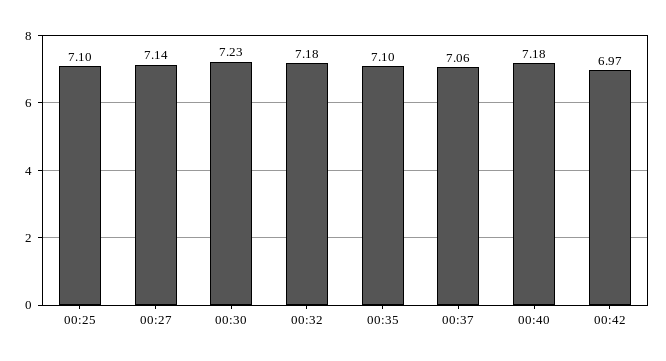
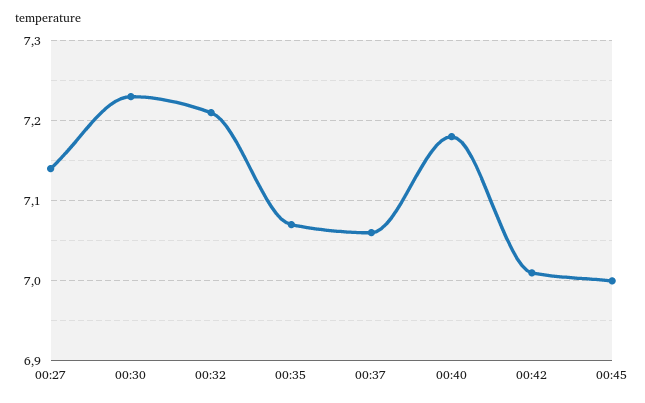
00:25: 7.1 -> none
00:32: 7.18 -> 7.21
00:35: 7.1 -> 7.07
00:42: 6.97 -> 7.01
00:45: none -> 7

